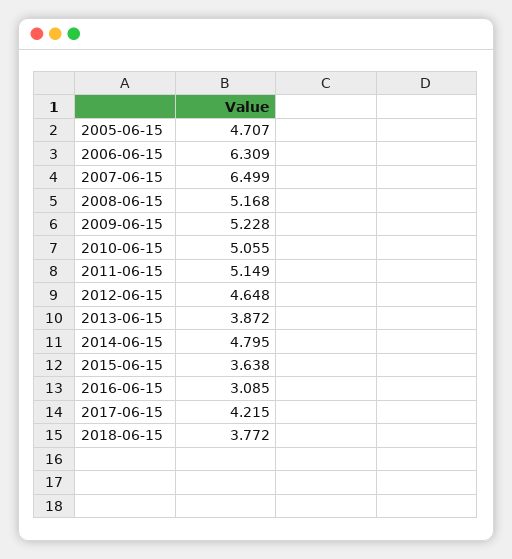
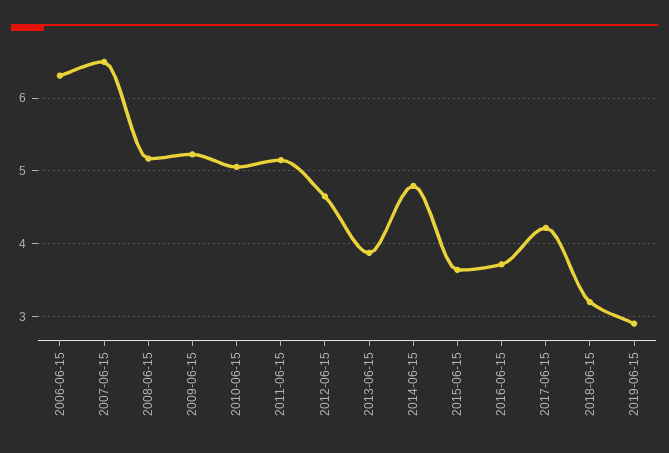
2005-06-15: 4.707 -> none
2016-06-15: 3.085 -> 3.7
2018-06-15: 3.772 -> 3.2
2019-06-15: none -> 2.9

